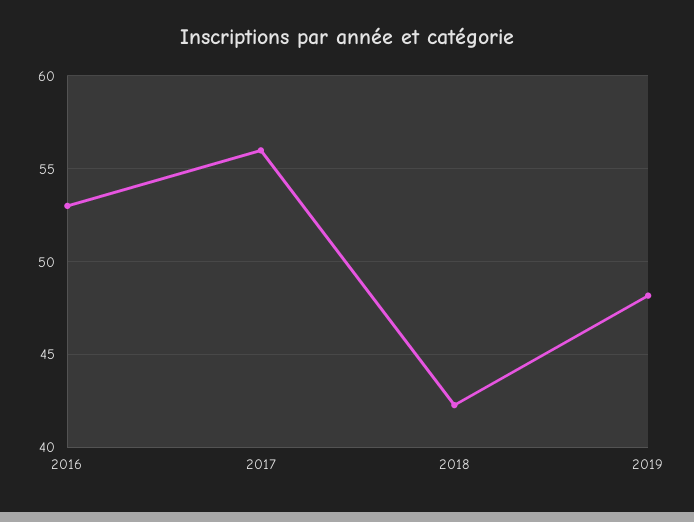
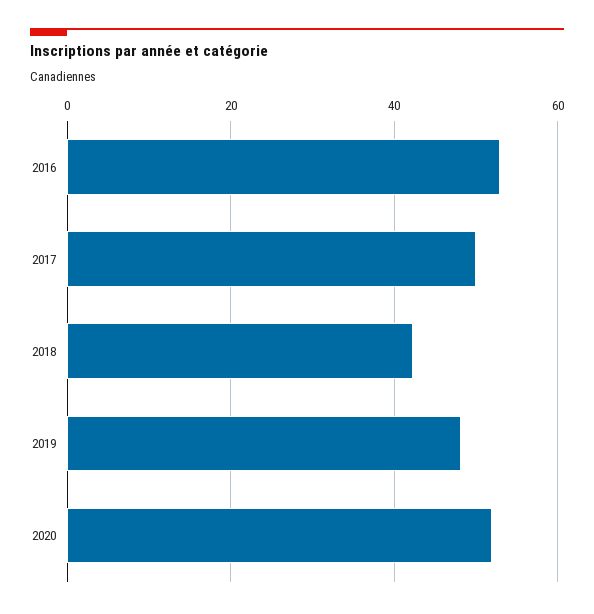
2017: 56 -> 50
2020: none -> 52

